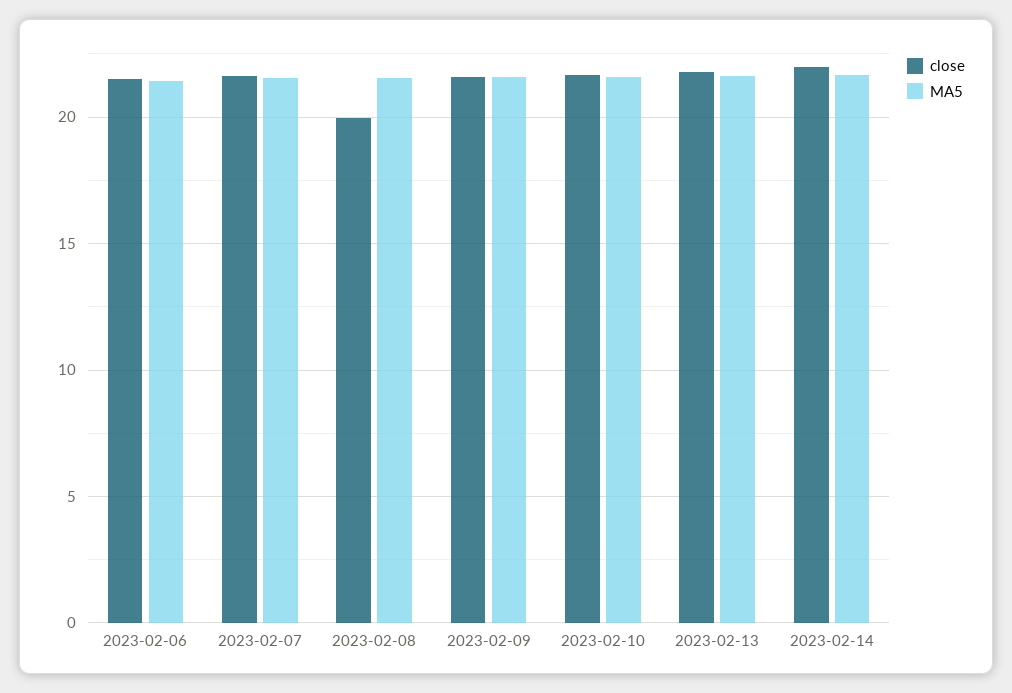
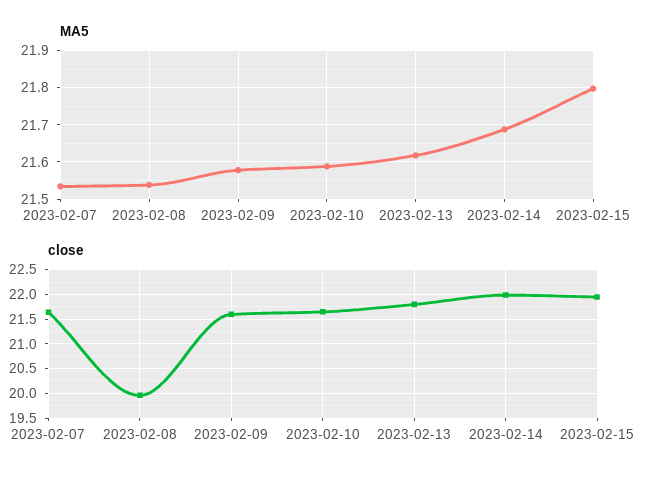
close, 2023-02-06: 21.5 -> none
MA5, 2023-02-06: 21.5 -> none
MA5, 2023-02-15: none -> 21.8
close, 2023-02-15: none -> 22

